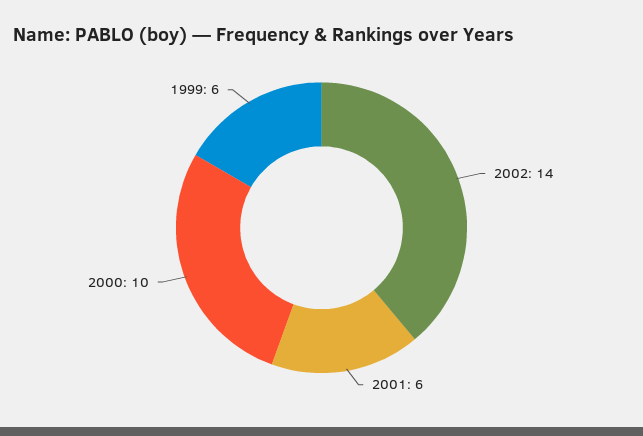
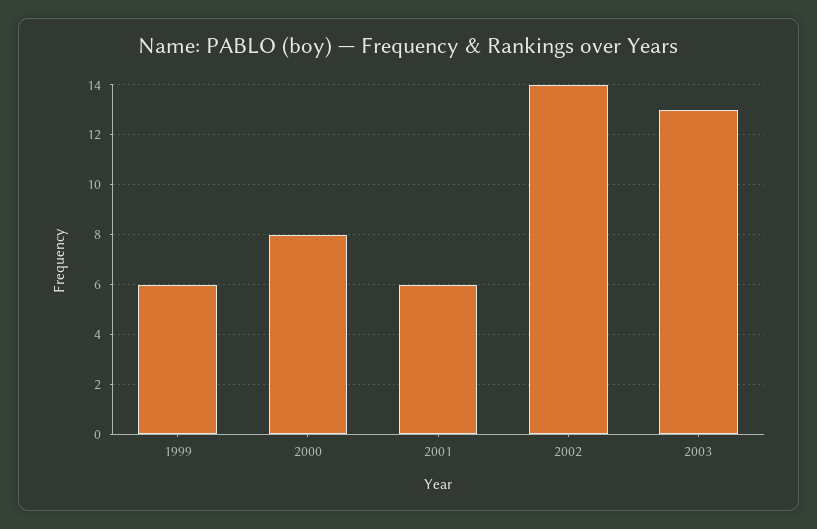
2000: 10 -> 8
2003: none -> 13

